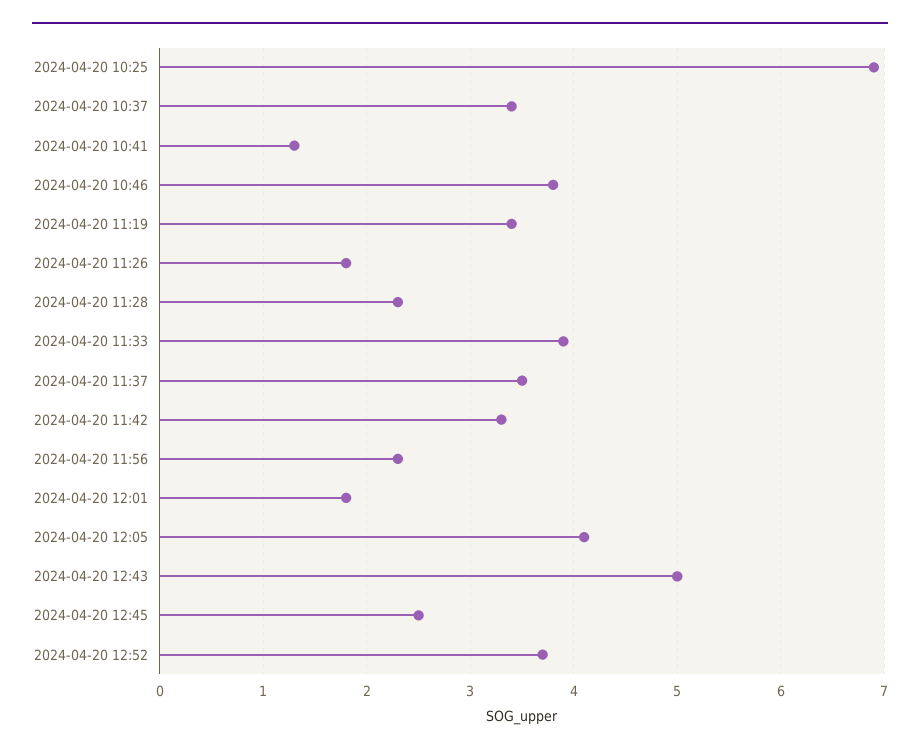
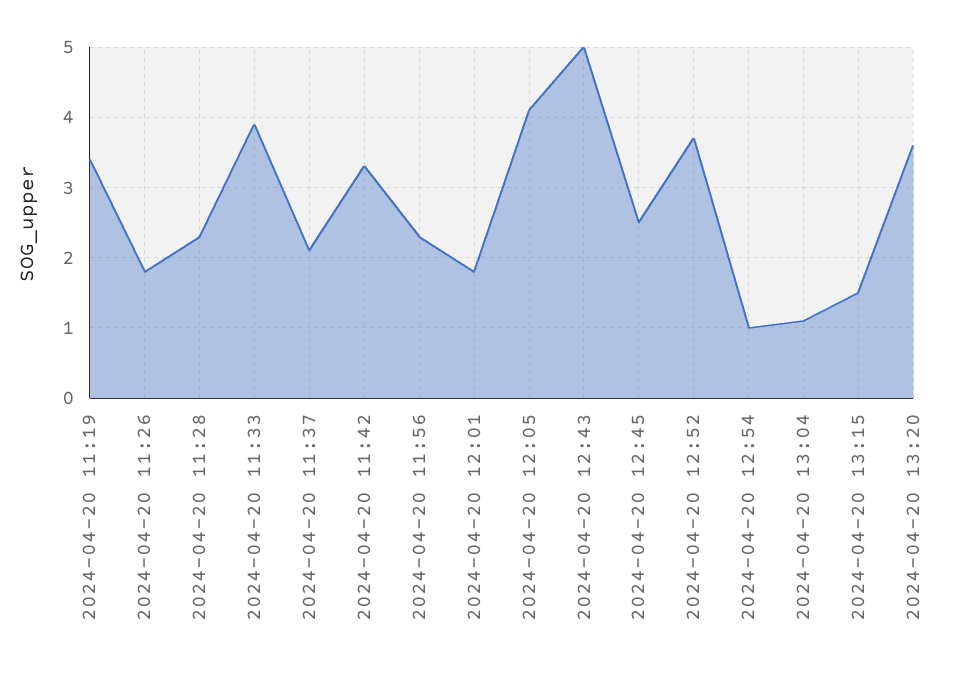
2024-04-20 10:25: 6.9 -> none
2024-04-20 10:37: 3.4 -> none
2024-04-20 10:41: 1.3 -> none
2024-04-20 10:46: 3.8 -> none
2024-04-20 11:37: 3.5 -> 2.1
2024-04-20 12:54: none -> 1
2024-04-20 13:04: none -> 1.1
2024-04-20 13:15: none -> 1.5
2024-04-20 13:20: none -> 3.6

